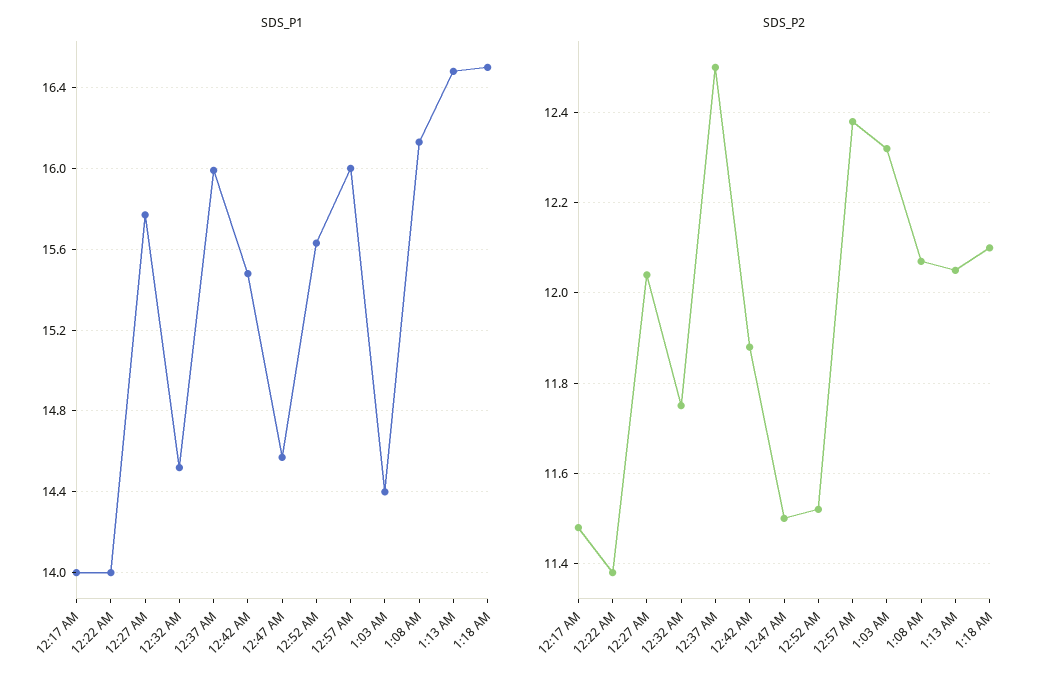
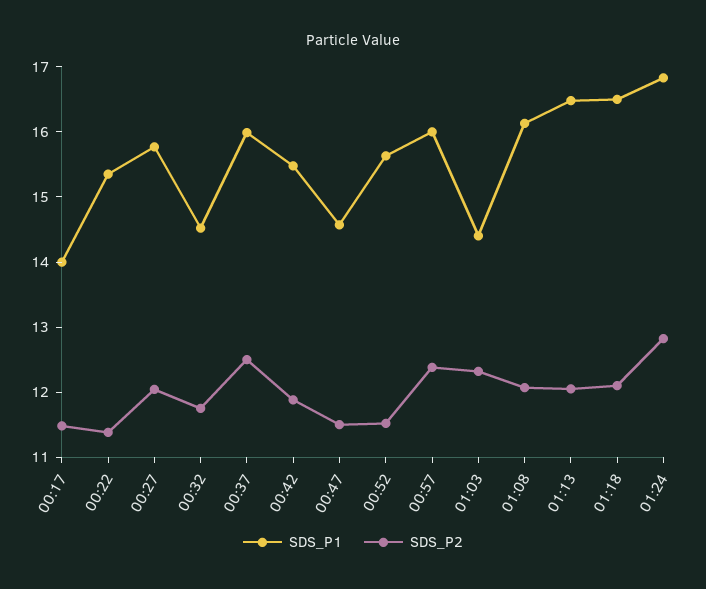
SDS_P1, 12:22 AM: 14 -> 15.4
SDS_P1, 01:24: none -> 16.8
SDS_P2, 01:24: none -> 12.8

